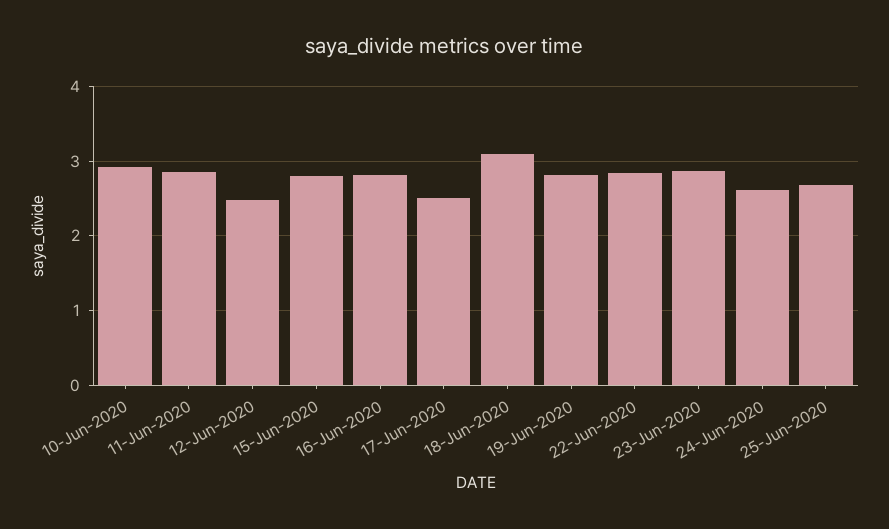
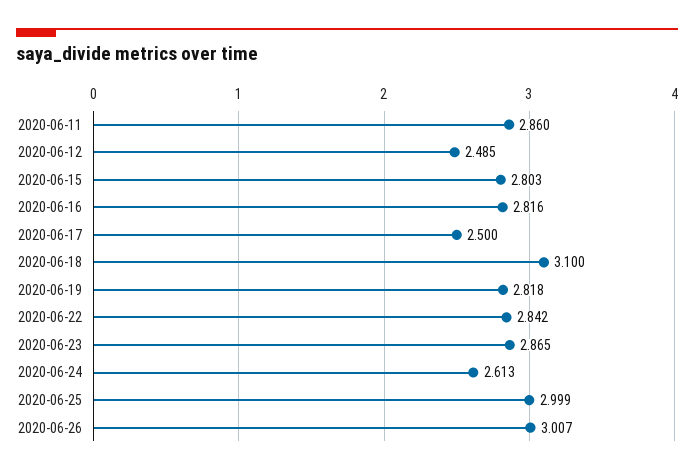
10-Jun-2020: 2.9 -> none
25-Jun-2020: 2.7 -> 2.999
2020-06-26: none -> 3.007

